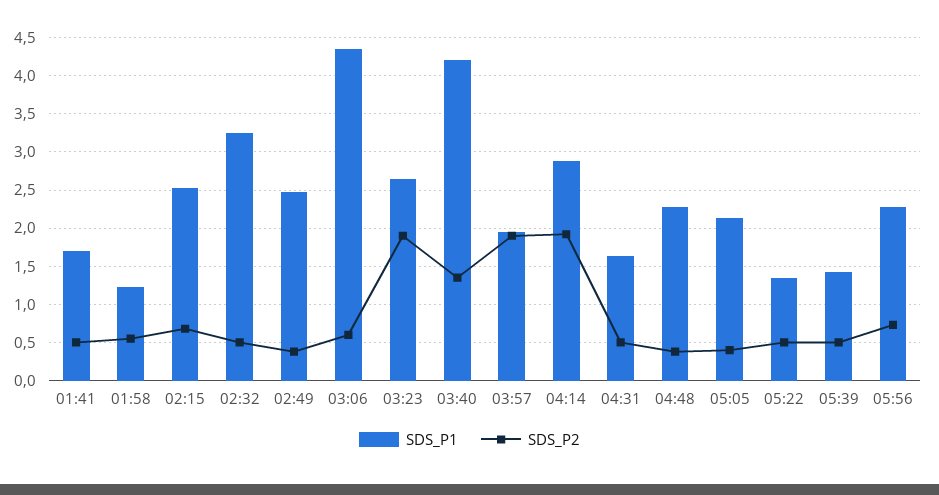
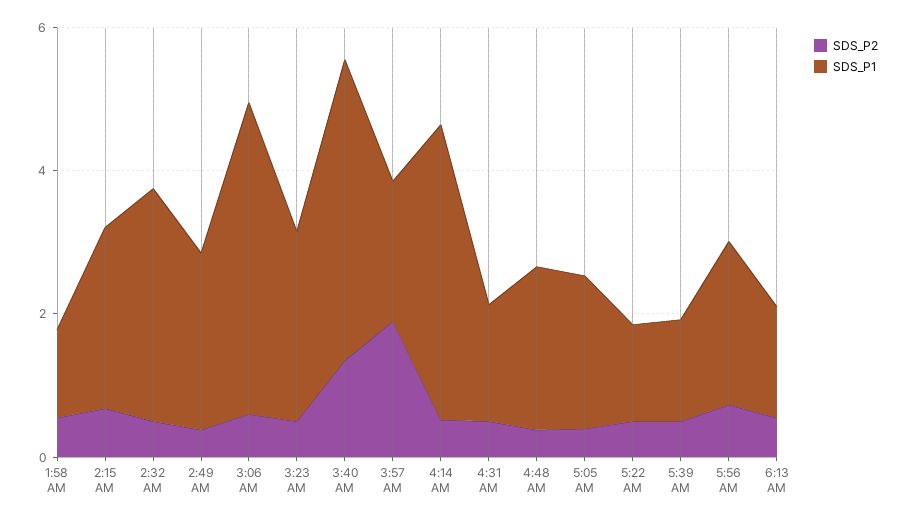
SDS_P1, 01:41: 1.7 -> none
SDS_P2, 01:41: 0.5 -> none
SDS_P2, 03:23: 1.9 -> 0.5
SDS_P1, 04:14: 2.9 -> 4
SDS_P2, 04:14: 1.9 -> 0.5
SDS_P2, 6:13 AM: none -> 0.5
SDS_P1, 6:13 AM: none -> 1.5

